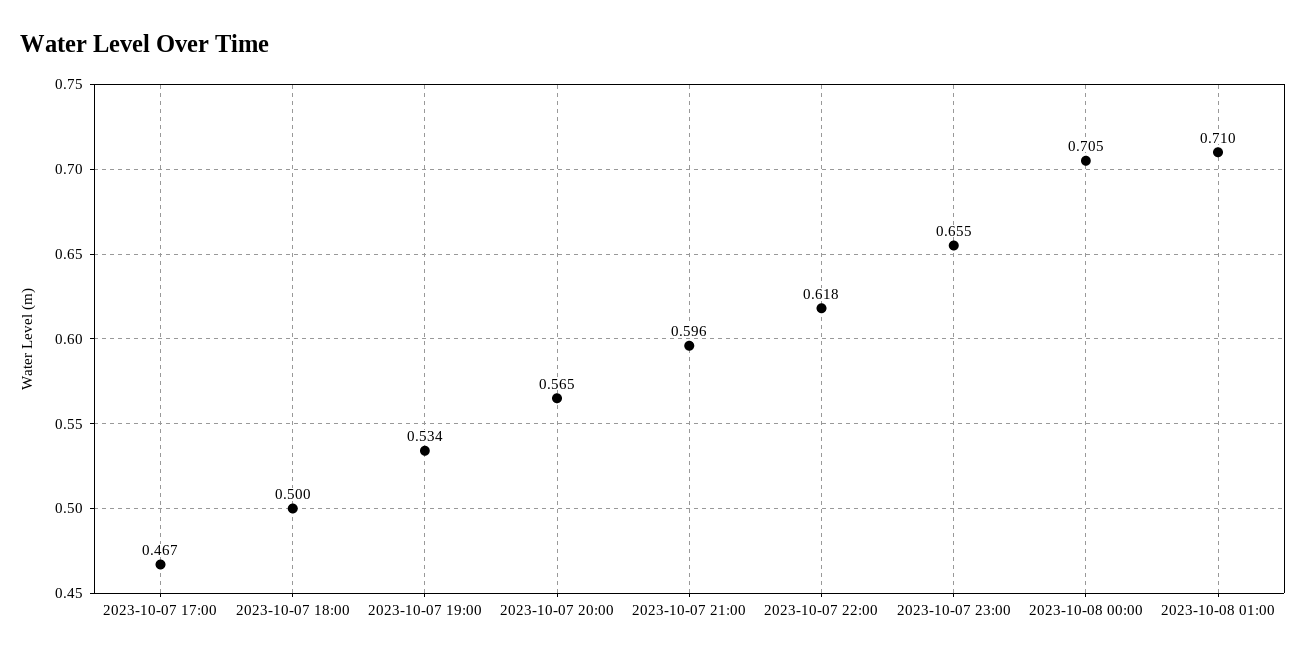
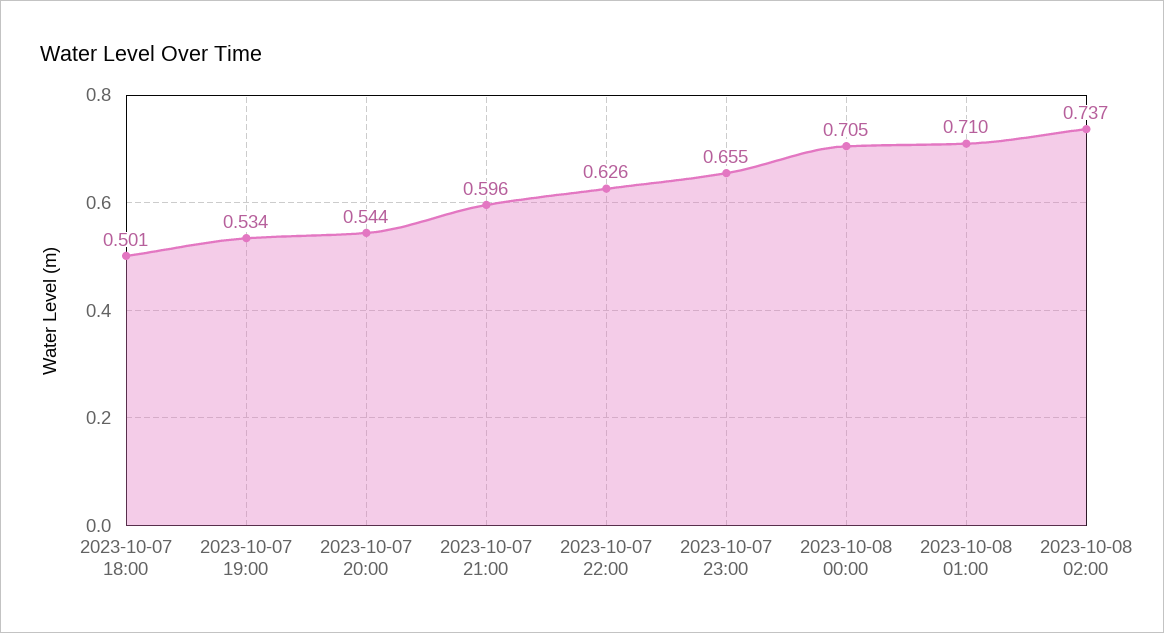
2023-10-07 17:00: 0.467 -> none
2023-10-07 18:00: 0.5 -> 0.501
2023-10-07 20:00: 0.565 -> 0.544
2023-10-07 22:00: 0.618 -> 0.626
2023-10-08 02:00: none -> 0.737

